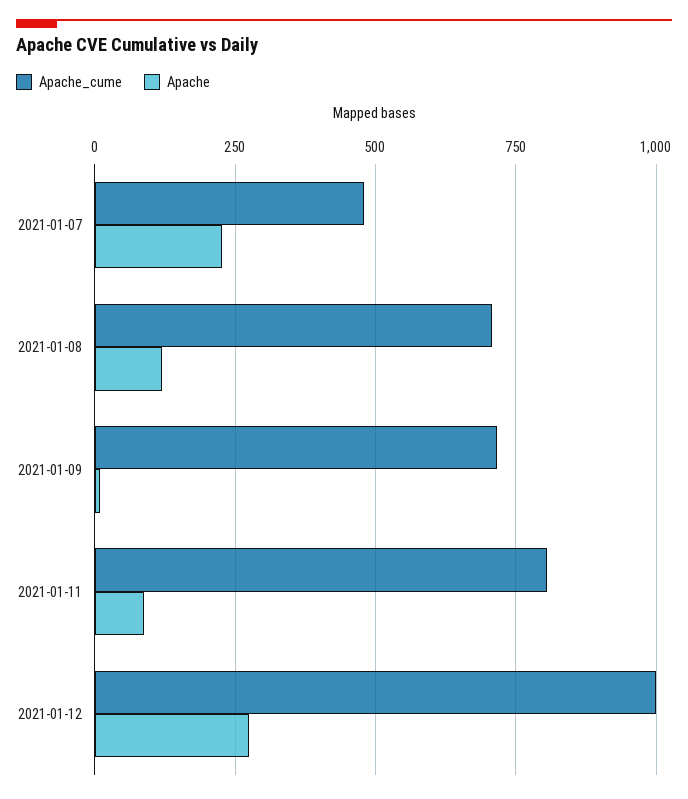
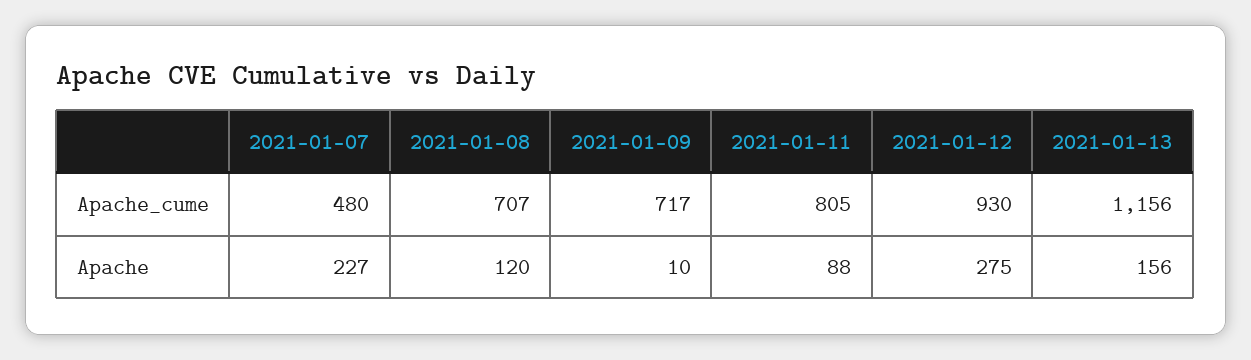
Apache_cume, 2021-01-12: 1000 -> 930
Apache_cume, 2021-01-13: none -> 1156
Apache, 2021-01-13: none -> 156

